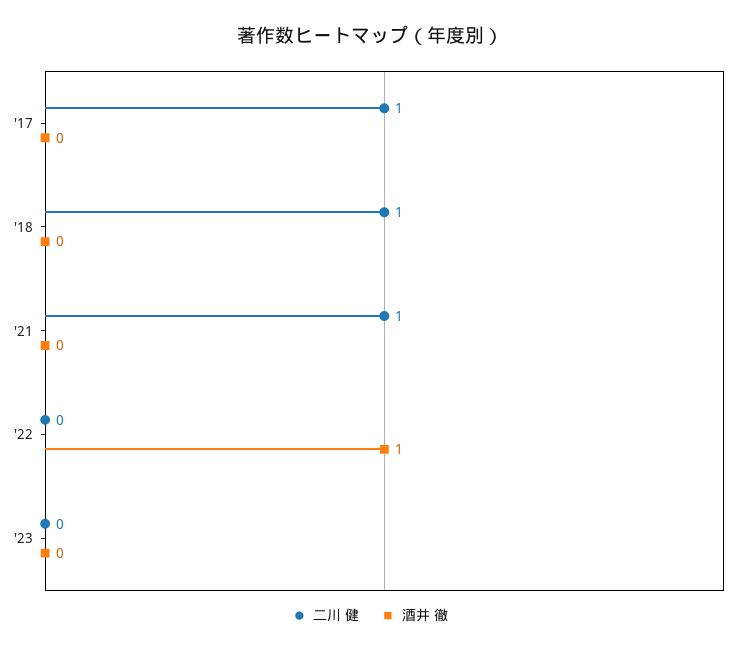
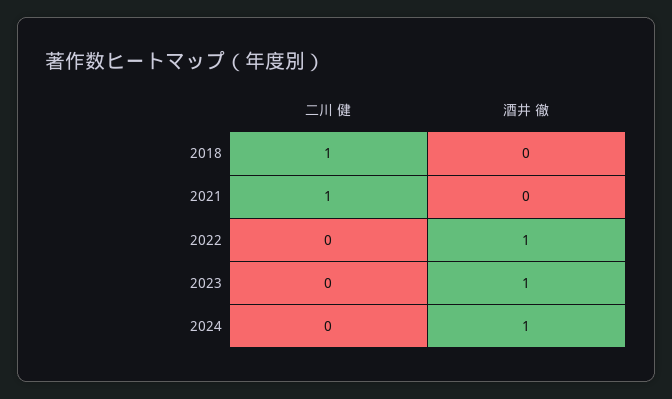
二川 健, '17: 1 -> none
酒井 徹, '17: 0 -> none
酒井 徹, '23: 0 -> 1
二川 健, 2024: none -> 0
酒井 徹, 2024: none -> 1

